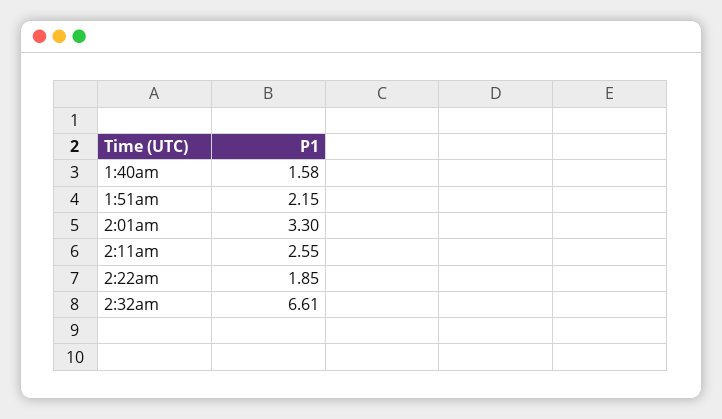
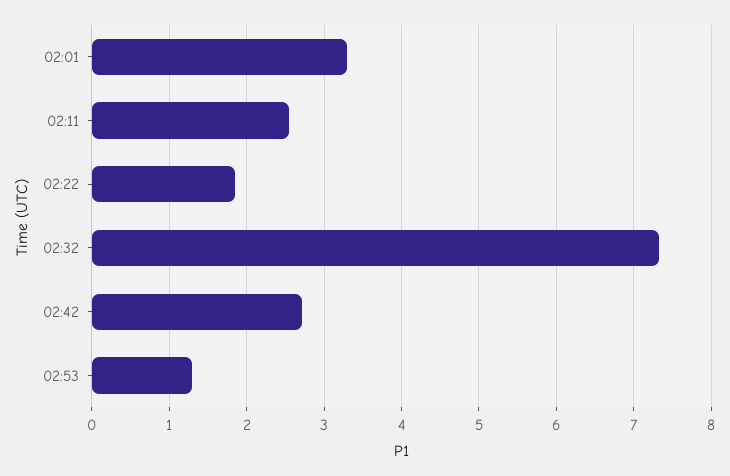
1:40am: 1.58 -> none
1:51am: 2.15 -> none
2:32am: 6.61 -> 7.3
02:42: none -> 2.7
02:53: none -> 1.3

